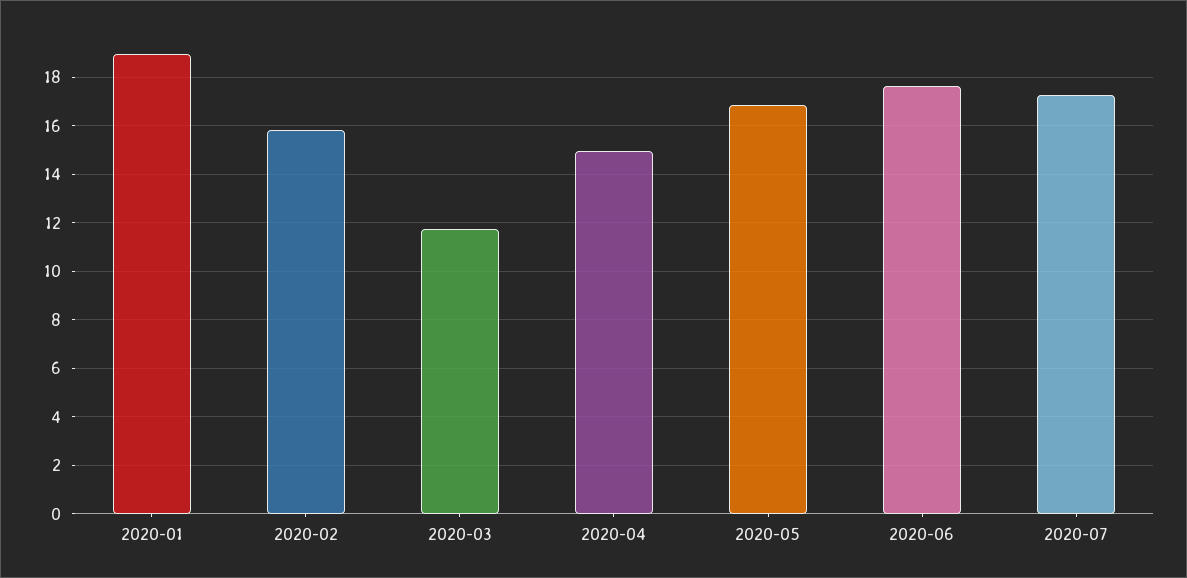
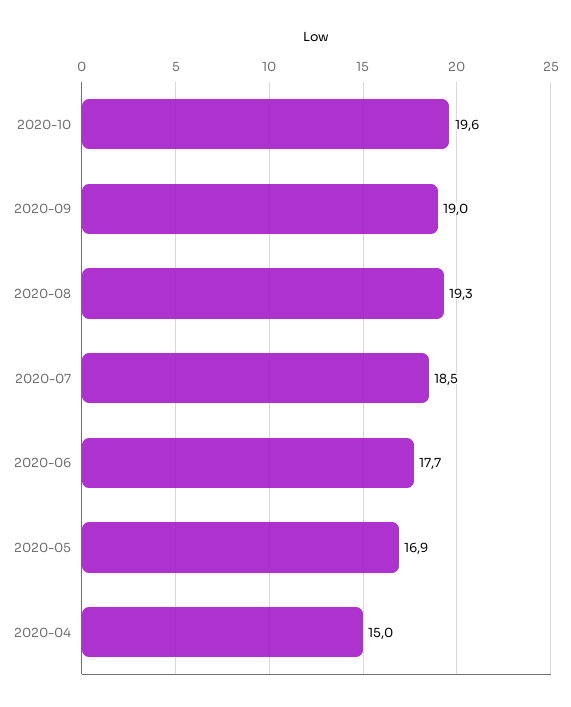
2020-01: 19 -> none
2020-02: 15.75 -> none
2020-03: 11.75 -> none
2020-07: 17.25 -> 18.5
2020-10: none -> 19.6
2020-09: none -> 19
2020-08: none -> 19.3

